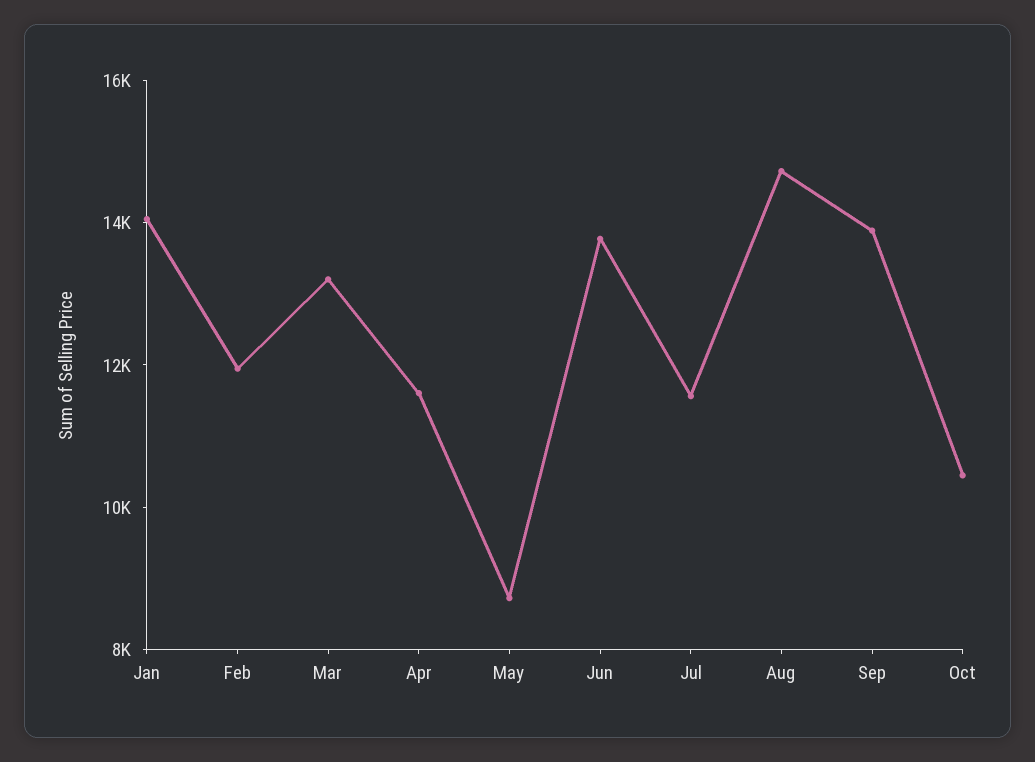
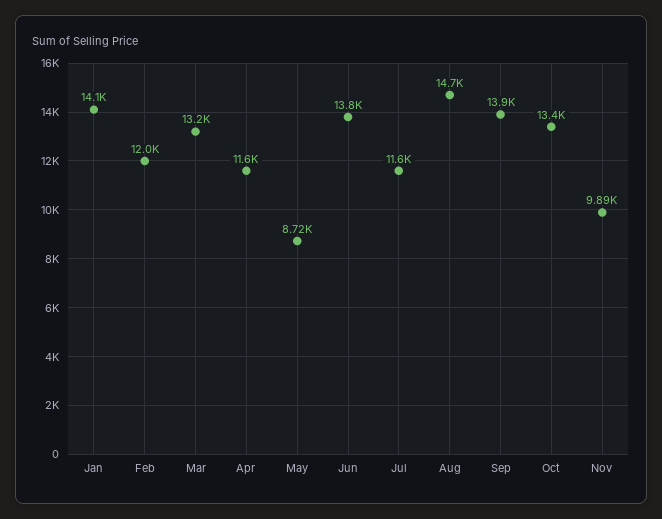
Oct: 10500 -> 13400
Nov: none -> 9890

